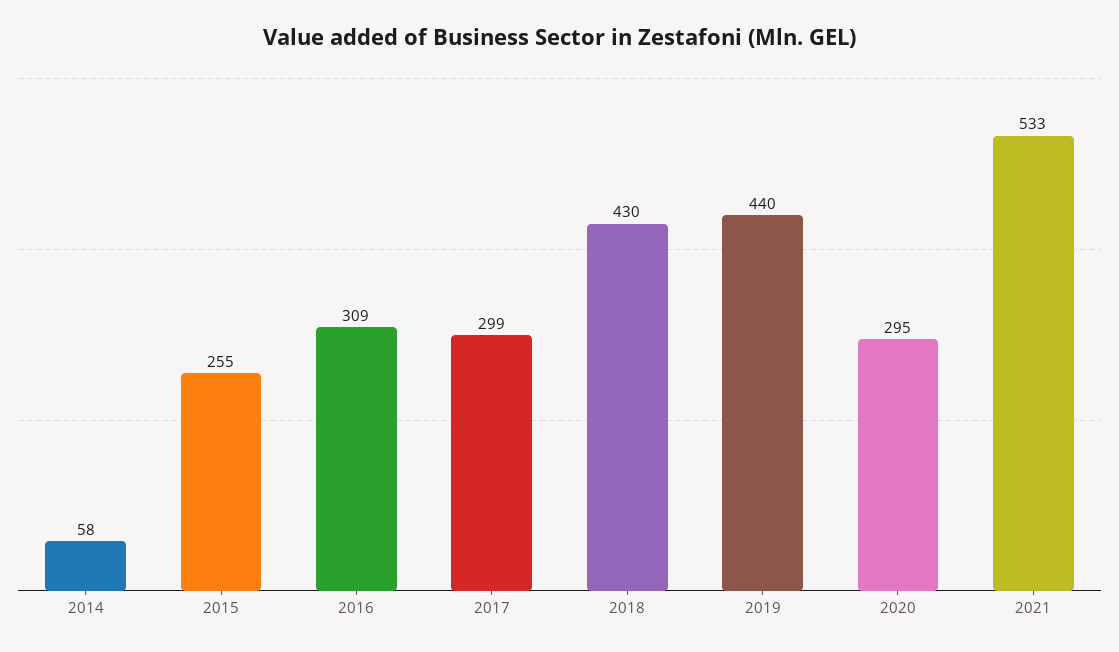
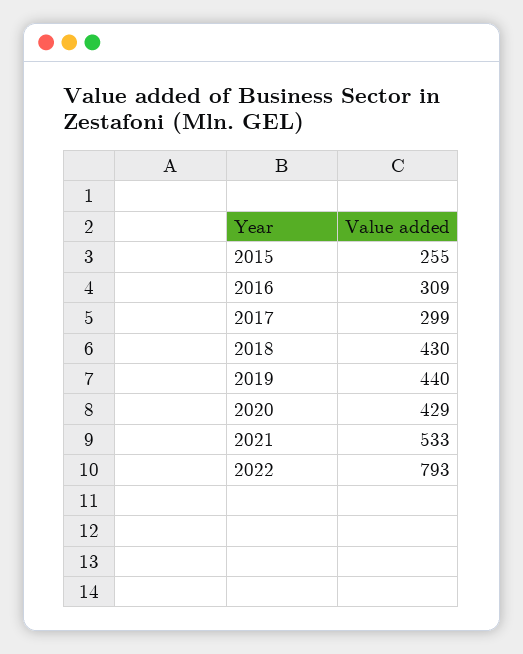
2014: 58 -> none
2020: 295 -> 429
2022: none -> 793

